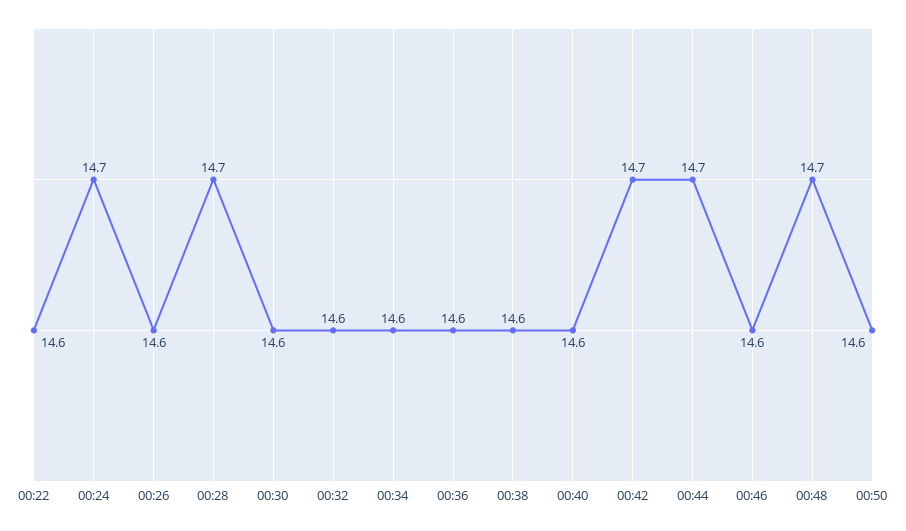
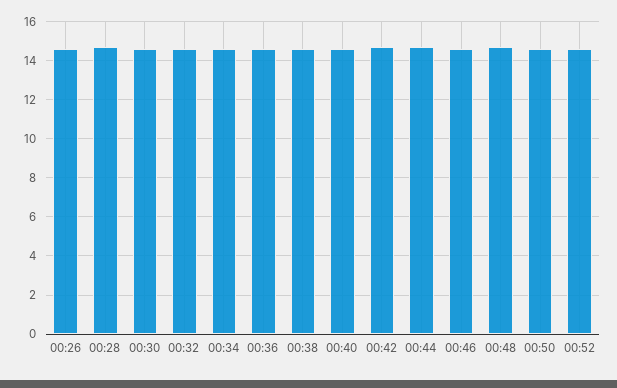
00:22: 14.6 -> none
00:24: 14.7 -> none
00:52: none -> 14.5

